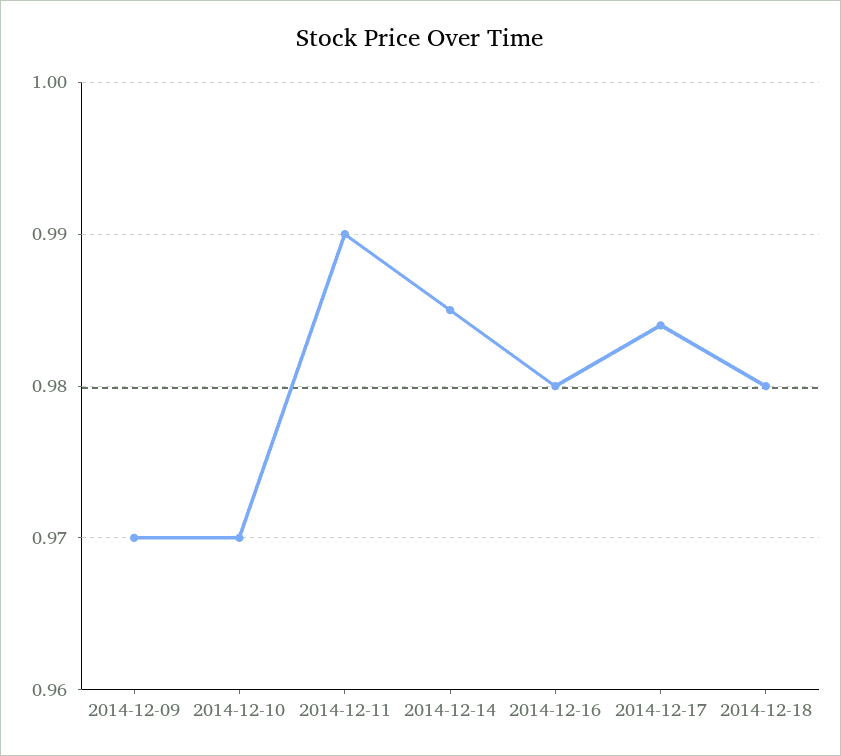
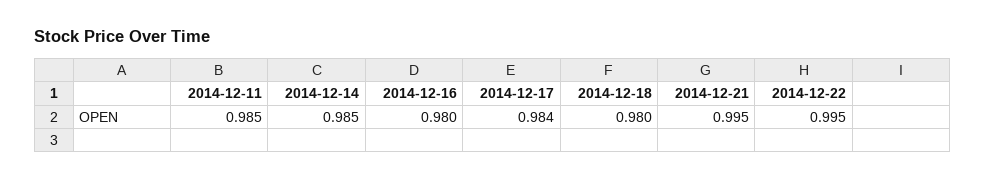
2014-12-09: 0.97 -> none
2014-12-10: 0.97 -> none
2014-12-11: 0.99 -> 0.985
2014-12-21: none -> 0.995
2014-12-22: none -> 0.995

